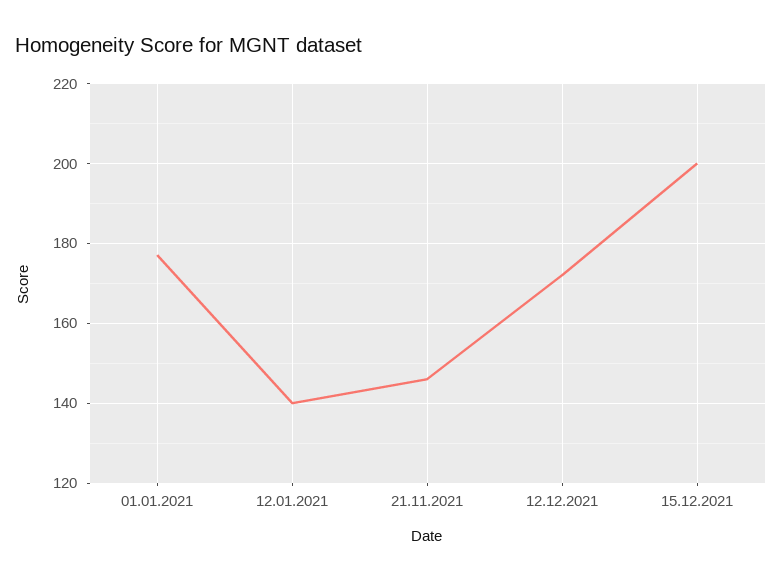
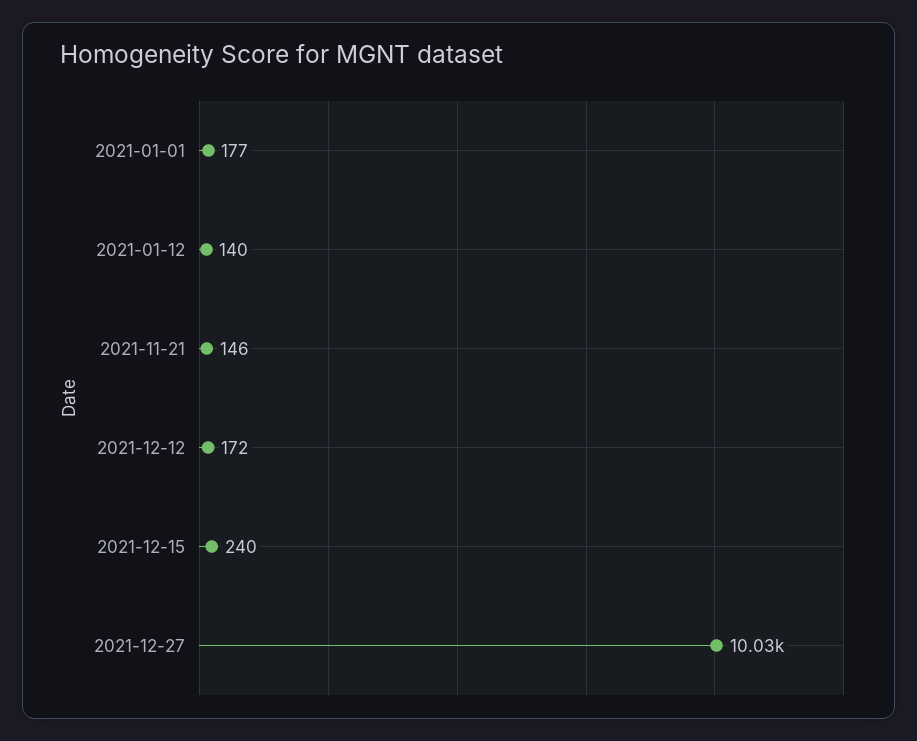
15.12.2021: 200 -> 240
2021-12-27: none -> 10030

